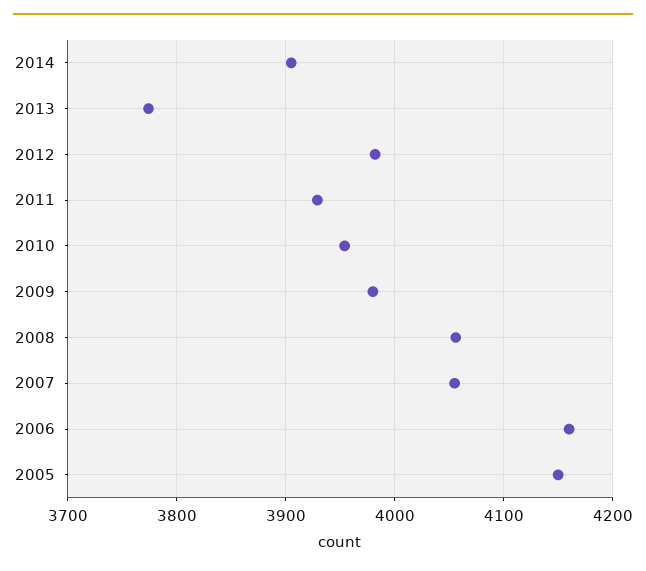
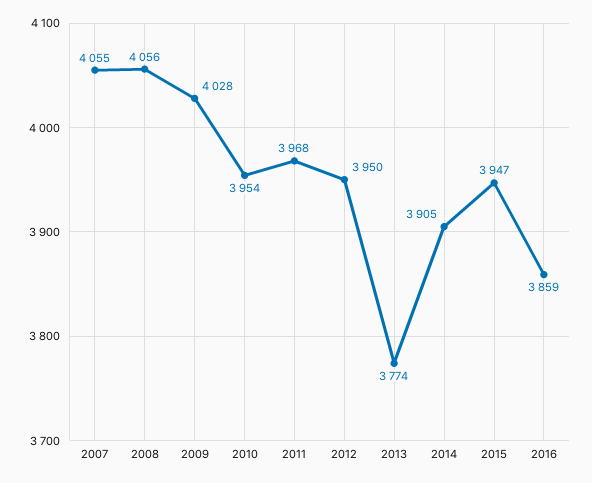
2012: 3980 -> 3950
2011: 3930 -> 3968
2009: 3980 -> 4028
2006: 4160 -> none
2005: 4150 -> none
2015: none -> 3947
2016: none -> 3859

